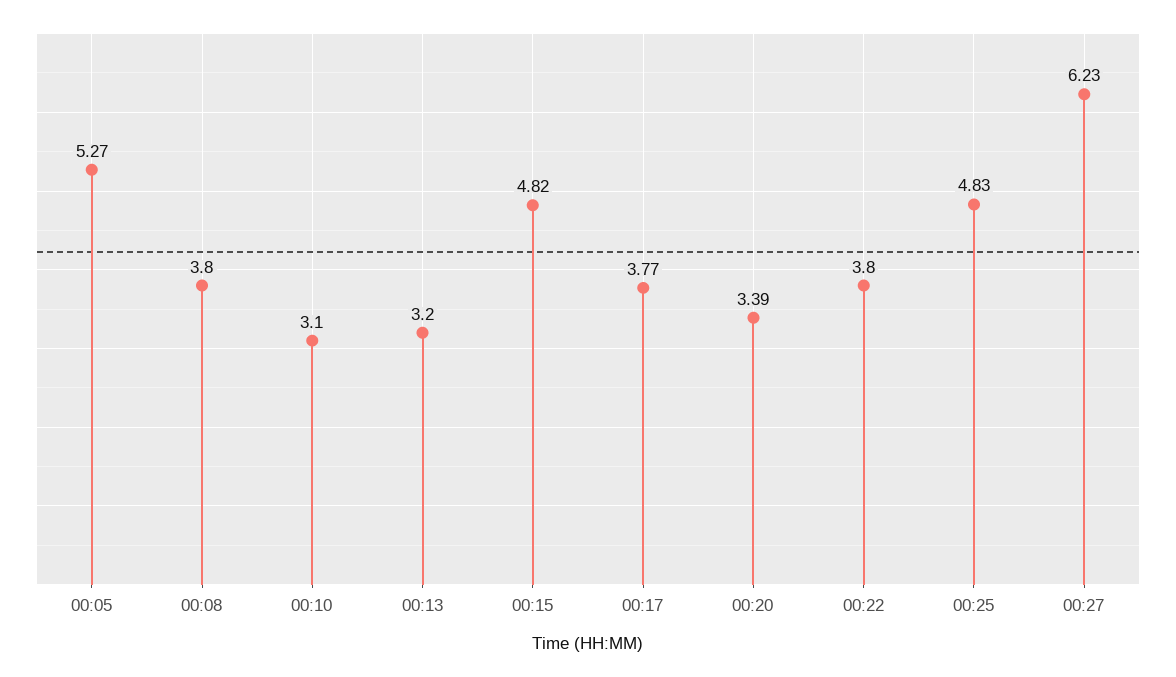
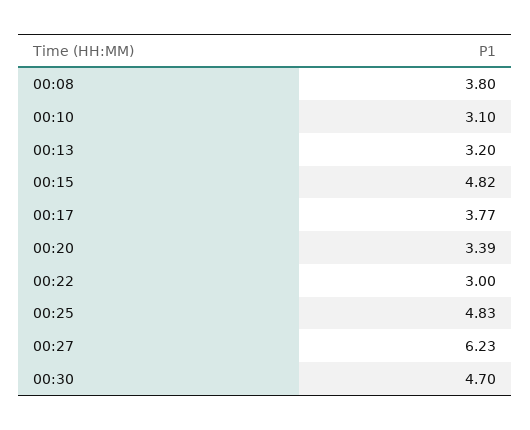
00:05: 5.27 -> none
00:22: 3.8 -> 3
00:30: none -> 4.7

